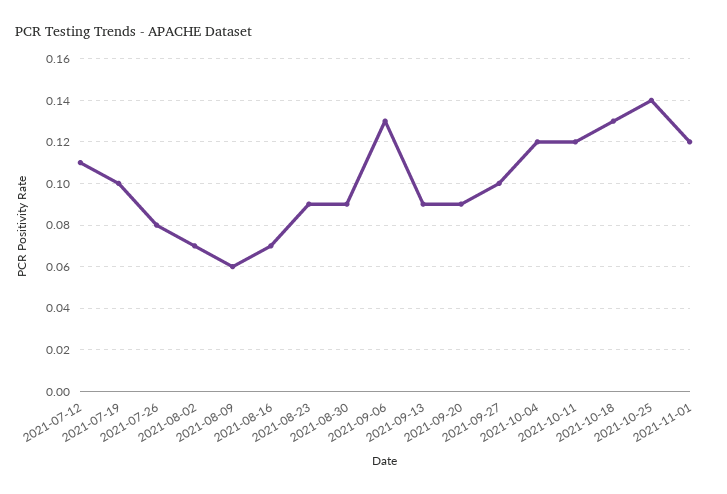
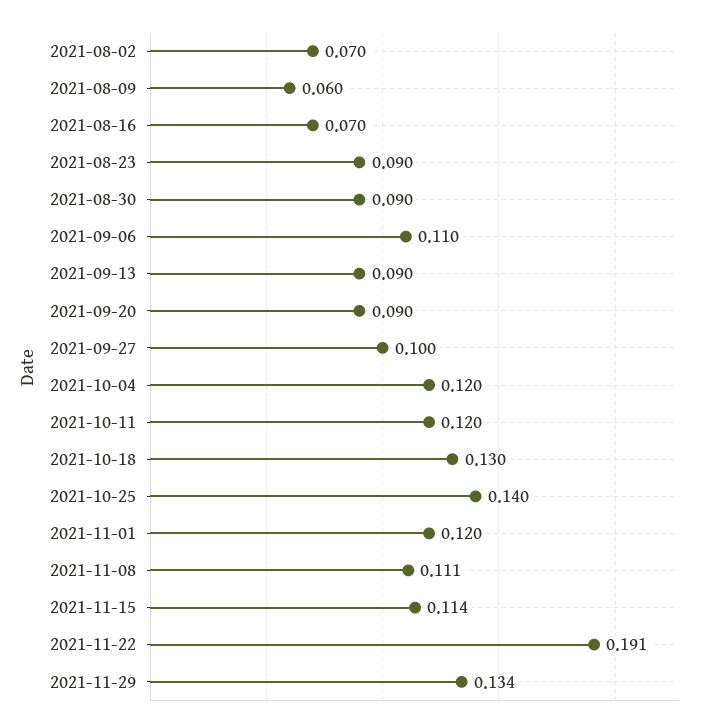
2021-07-12: 0.11 -> none
2021-07-19: 0.1 -> none
2021-07-26: 0.08 -> none
2021-09-06: 0.13 -> 0.11
2021-11-08: none -> 0.111
2021-11-15: none -> 0.114
2021-11-22: none -> 0.191
2021-11-29: none -> 0.134

